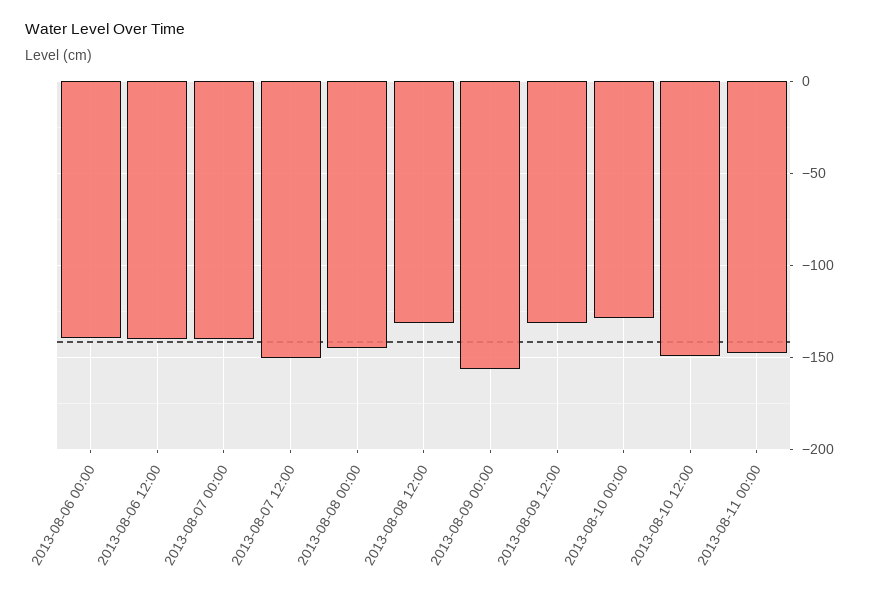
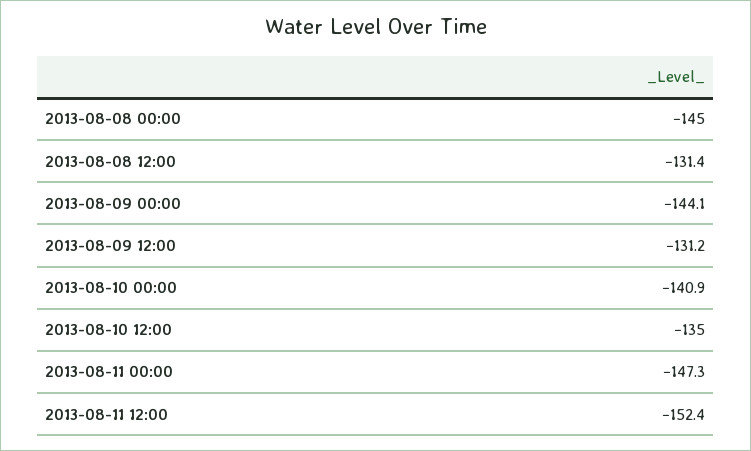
2013-08-06 00:00: -140 -> none
2013-08-06 12:00: -140 -> none
2013-08-07 00:00: -140 -> none
2013-08-07 12:00: -150 -> none
2013-08-09 00:00: -155 -> -144.1
2013-08-10 00:00: -130 -> -140.9
2013-08-10 12:00: -150 -> -135
2013-08-11 12:00: none -> -152.4

